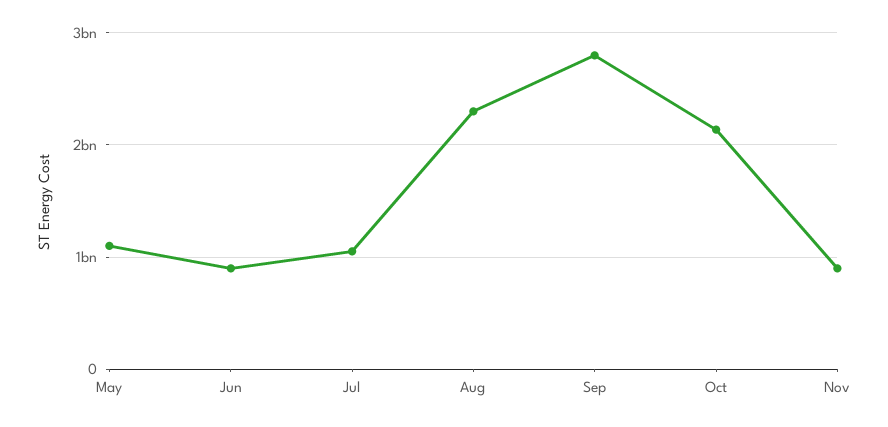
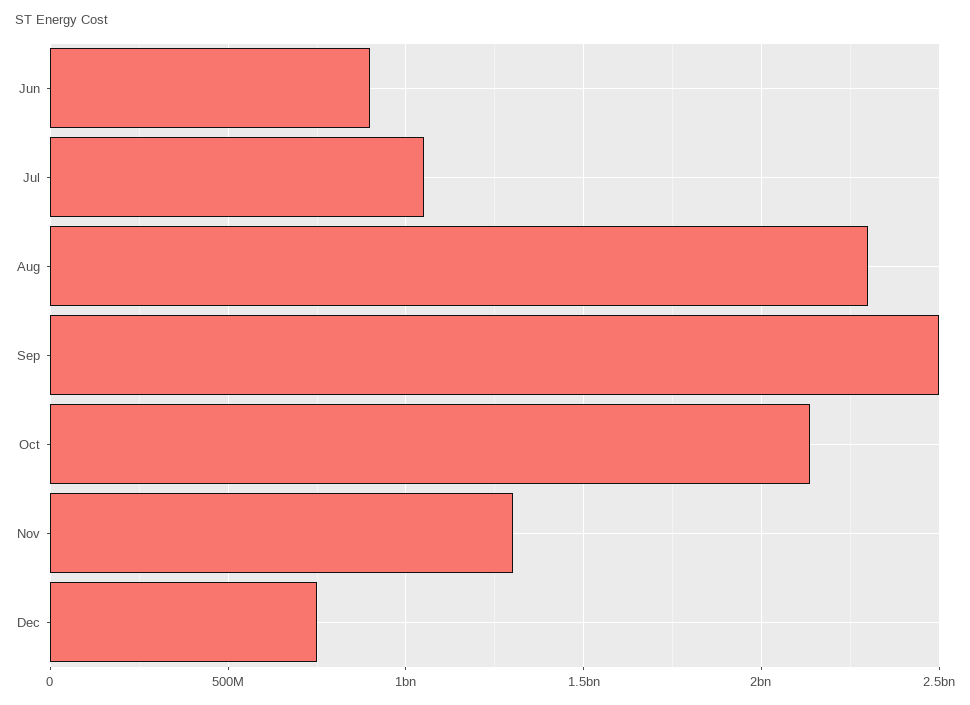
May: 1100000000 -> none
Sep: 2800000000 -> 2500000000
Nov: 900000000 -> 1300000000
Dec: none -> 750000000

